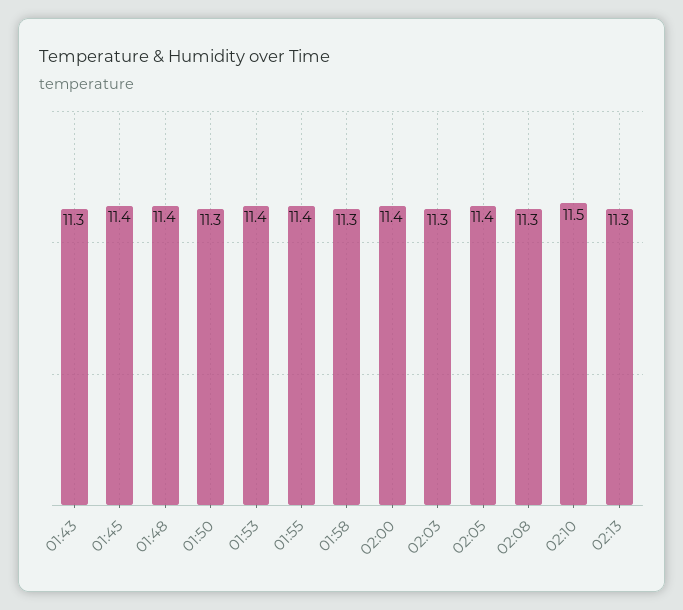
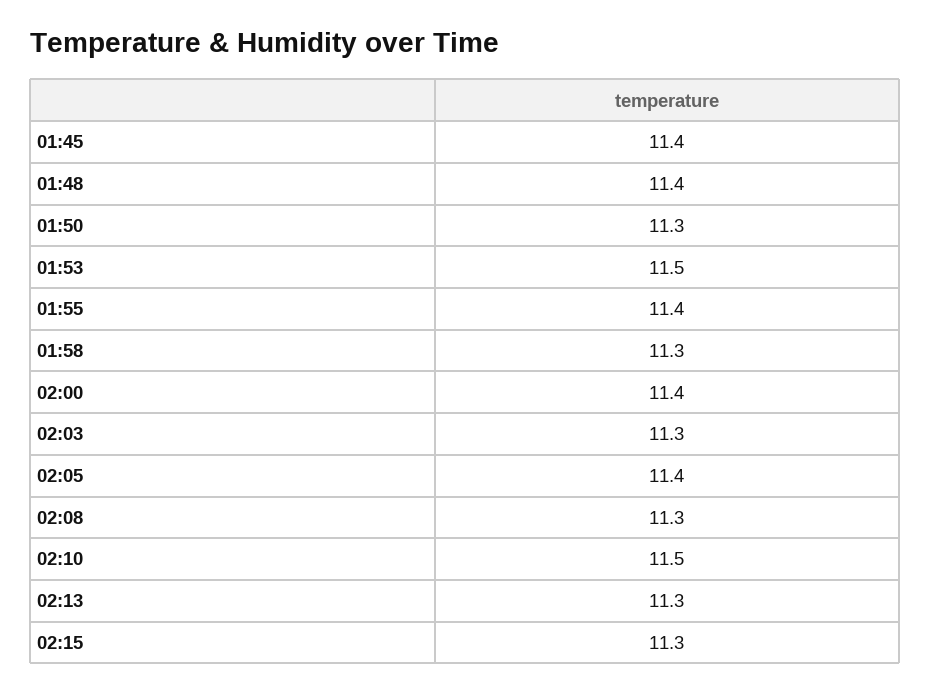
01:43: 11.3 -> none
01:53: 11.4 -> 11.5
02:15: none -> 11.3

